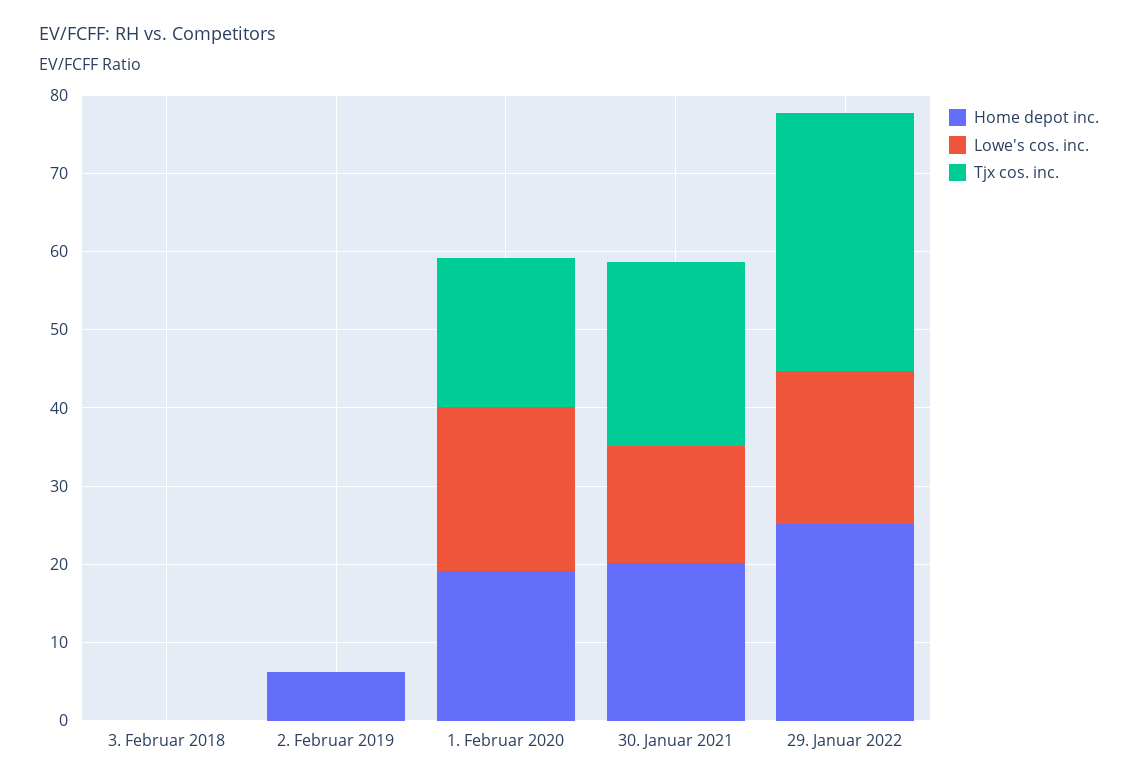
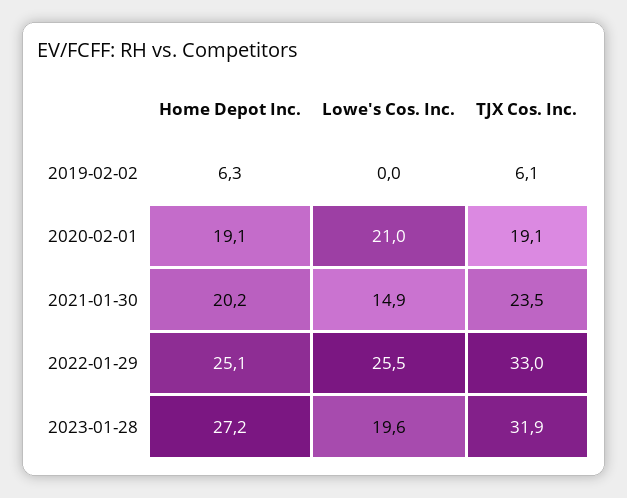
Home depot inc., 3. Februar 2018: 0 -> none
Lowe's cos. inc., 3. Februar 2018: 0 -> none
Tjx cos. inc., 3. Februar 2018: 0 -> none
Tjx cos. inc., 2. Februar 2019: 0 -> 6.1
Lowe's cos. inc., 29. Januar 2022: 20 -> 25.5
Home depot inc., 2023-01-28: none -> 27.2
Lowe's cos. inc., 2023-01-28: none -> 19.6
Tjx cos. inc., 2023-01-28: none -> 31.9

